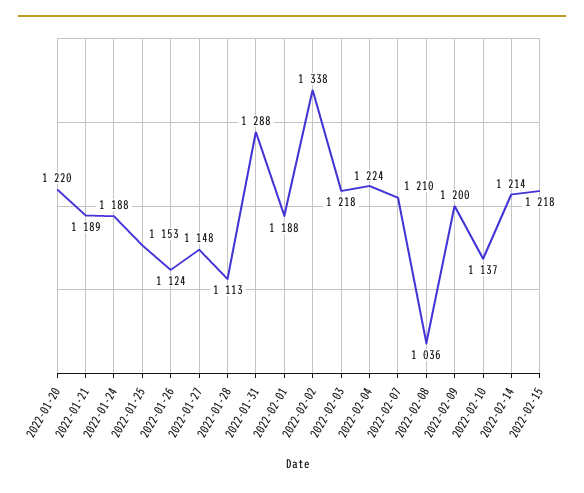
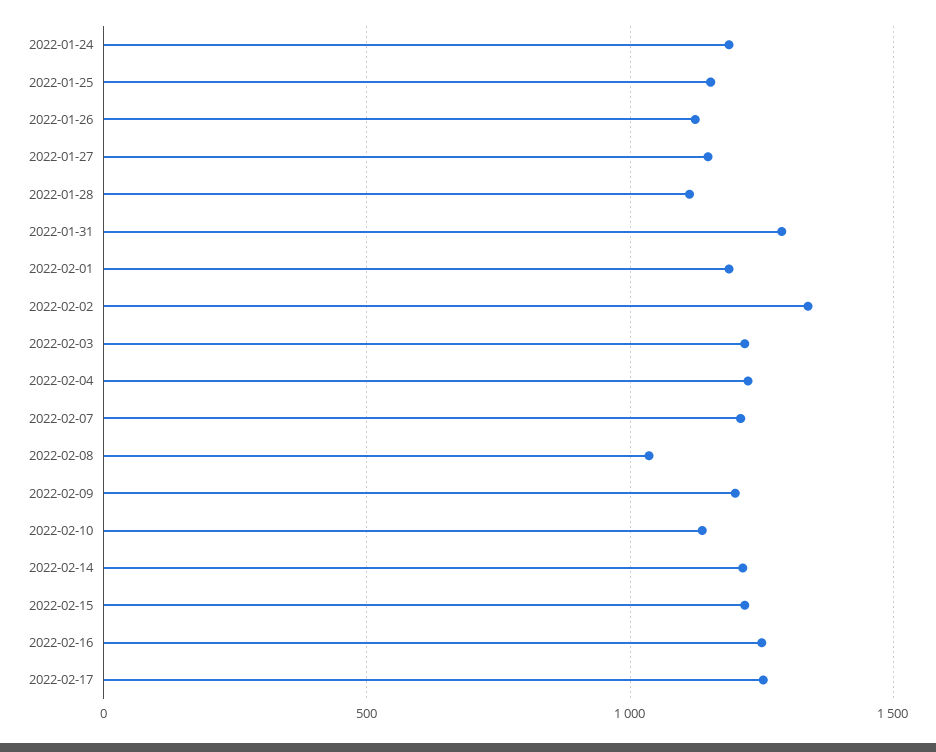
2022-01-20: 1220 -> none
2022-01-21: 1189 -> none
2022-02-16: none -> 1250
2022-02-17: none -> 1250

